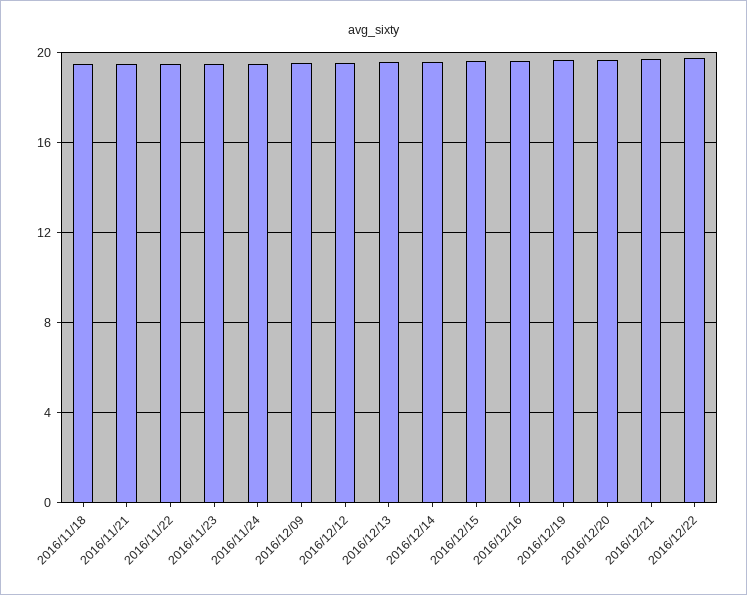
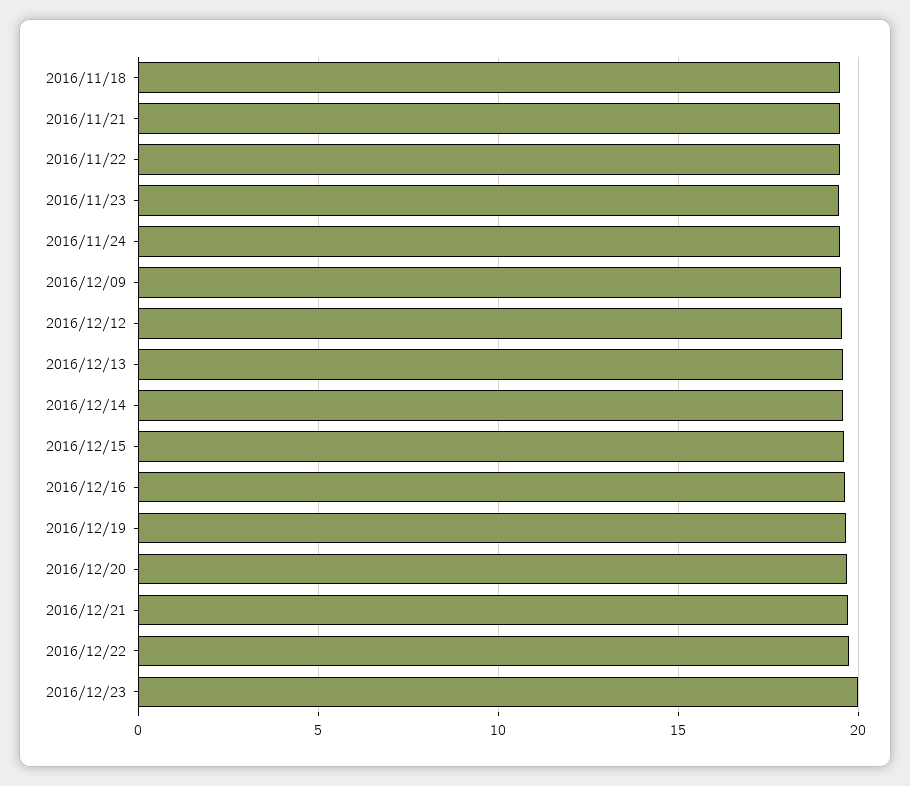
2016/12/23: none -> 20

